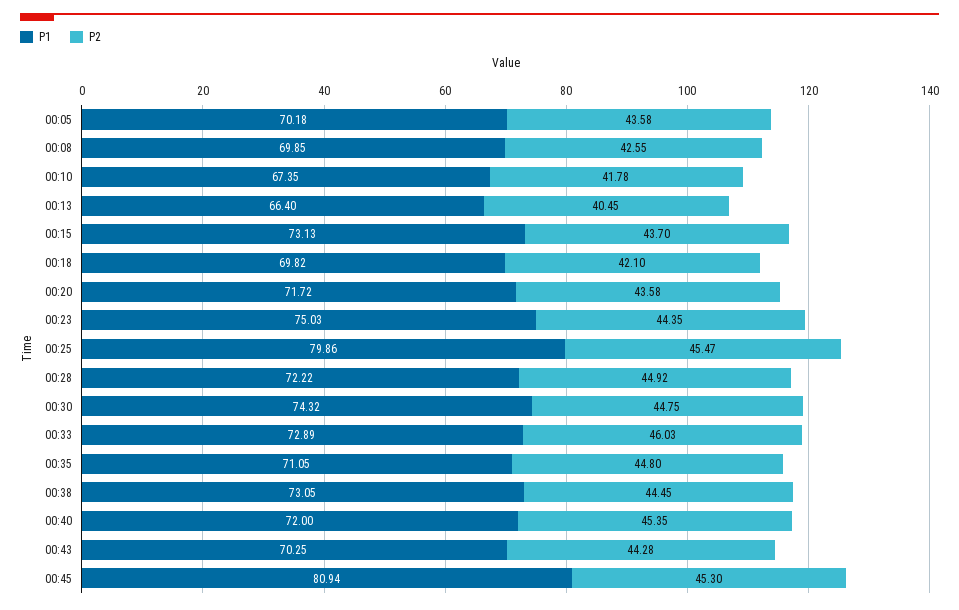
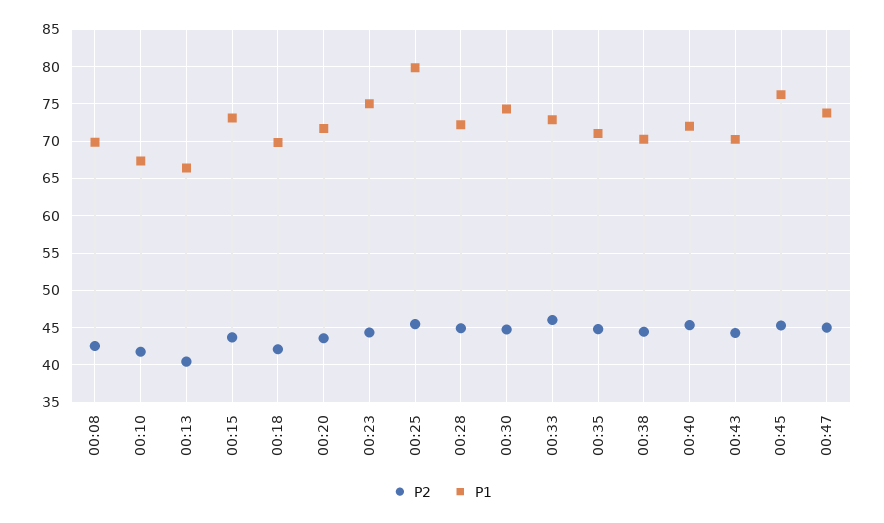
P1, 00:05: 70.18 -> none
P2, 00:05: 43.58 -> none
P1, 00:38: 73.05 -> 70
P1, 00:45: 80.94 -> 76
P2, 00:47: none -> 45
P1, 00:47: none -> 74

